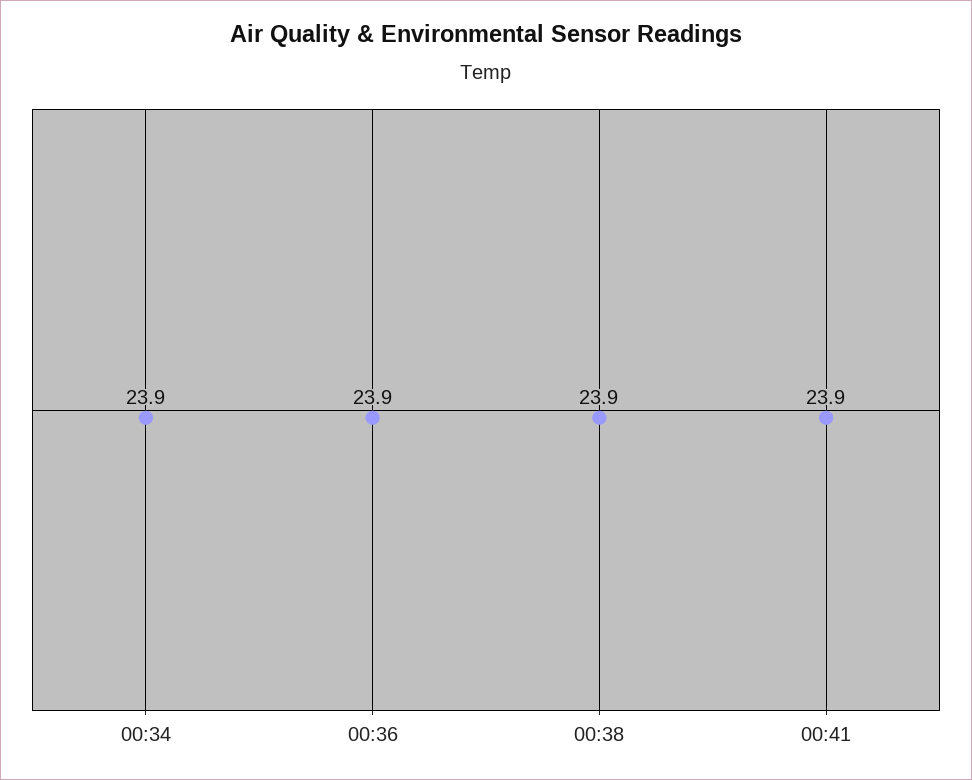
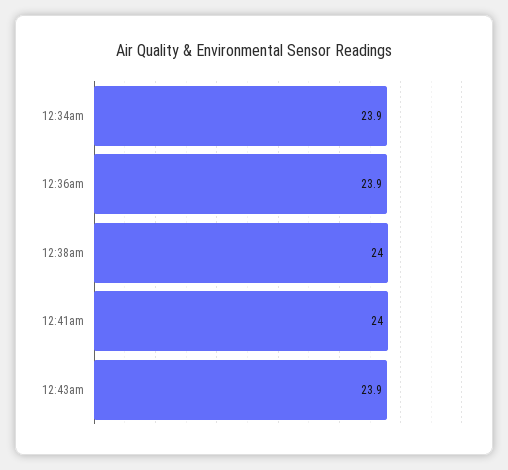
00:38: 23.9 -> 24
00:41: 23.9 -> 24
12:43am: none -> 23.9

